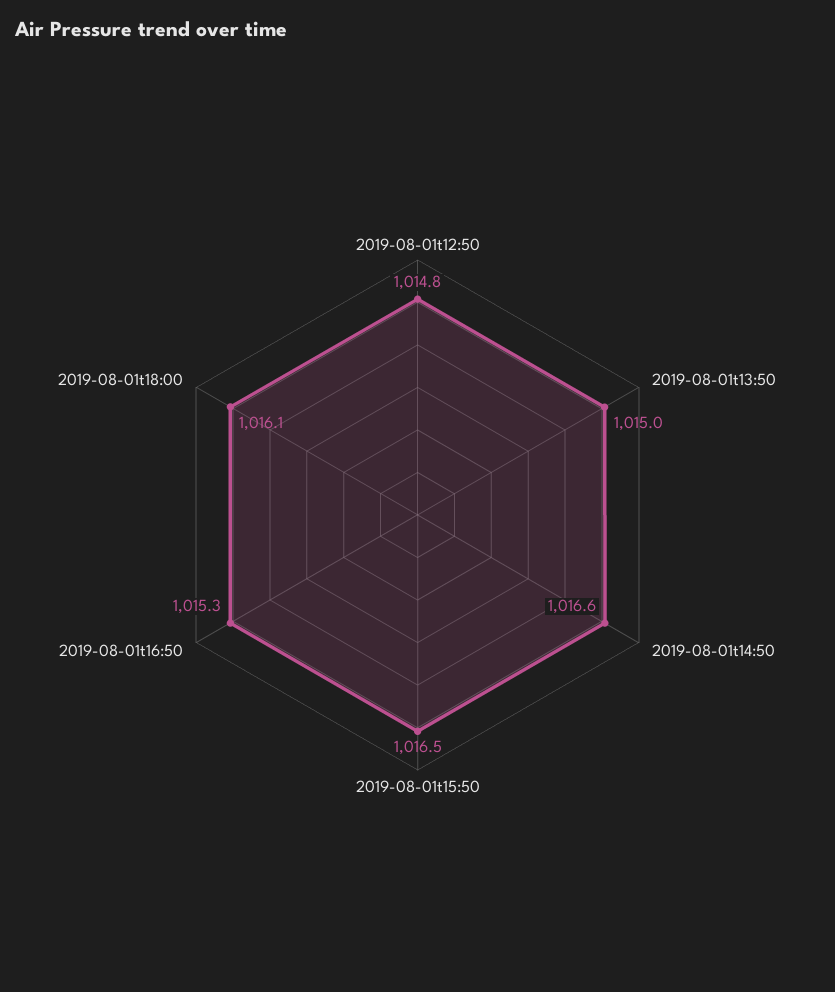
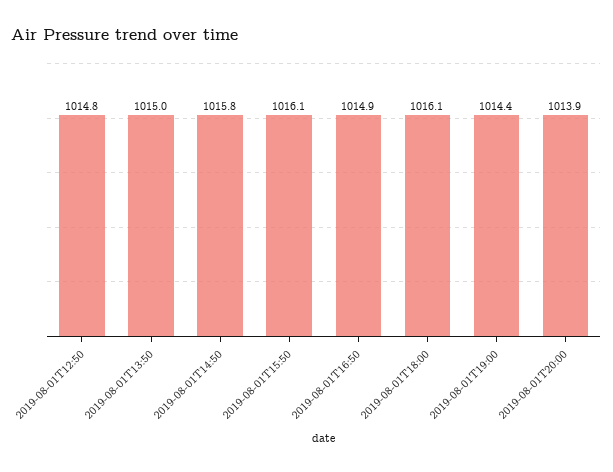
2019-08-01t14:50: 1016.6 -> 1015.8
2019-08-01t15:50: 1016.5 -> 1016.1
2019-08-01t16:50: 1015.3 -> 1014.9
2019-08-01T19:00: none -> 1014.4
2019-08-01T20:00: none -> 1013.9

